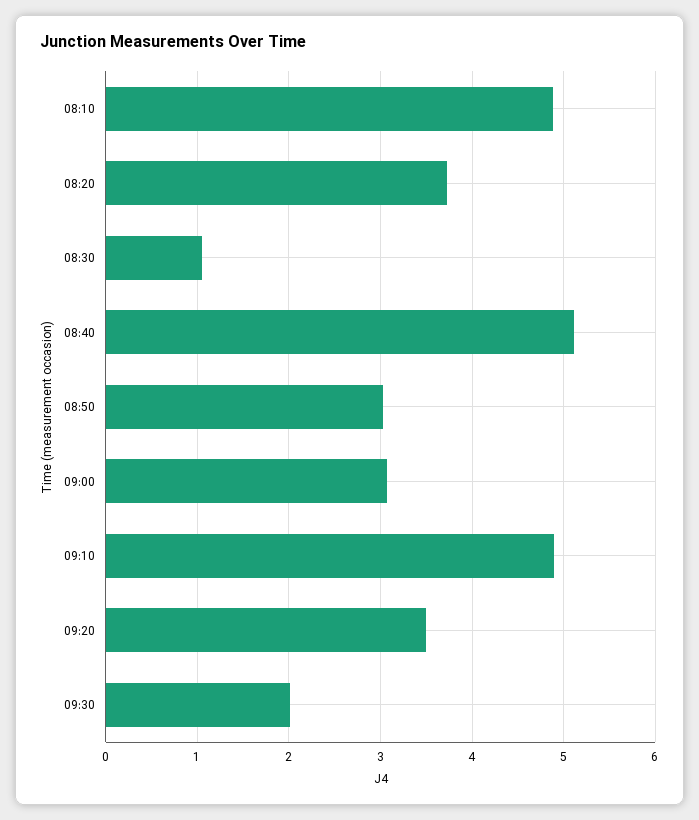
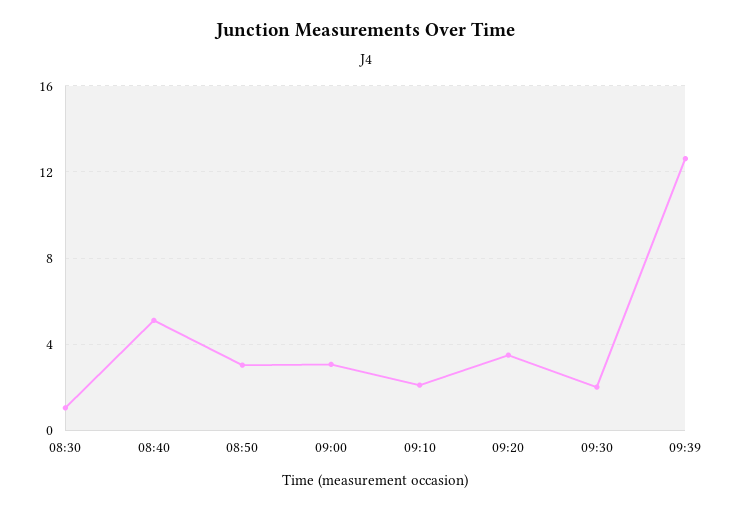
08:10: 4.9 -> none
08:20: 3.7 -> none
09:10: 4.9 -> 2
09:39: none -> 12.5

